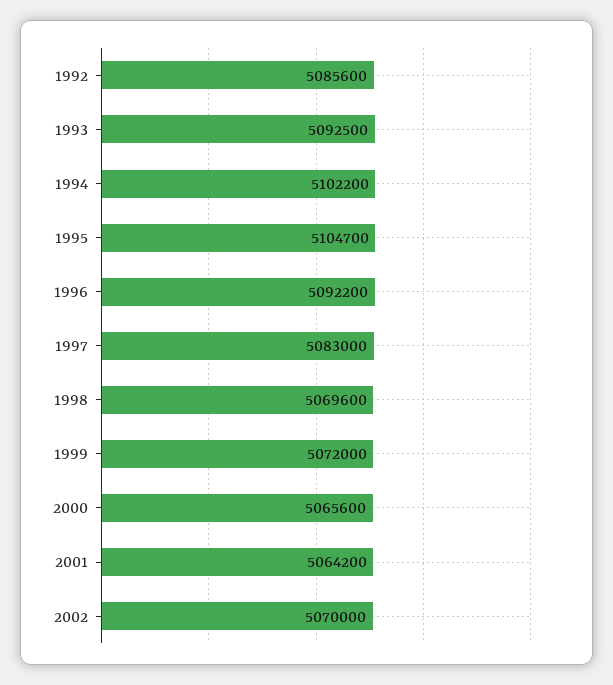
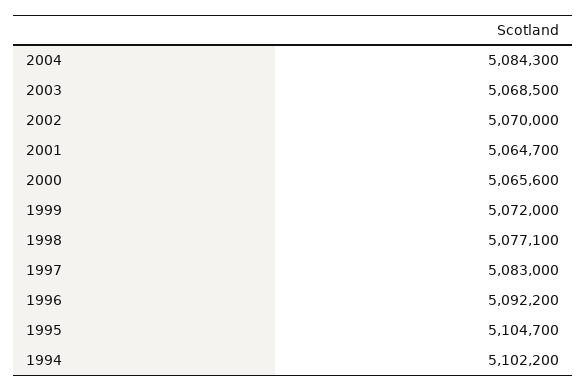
1992: 5085600 -> none
1993: 5092500 -> none
1998: 5069600 -> 5077100
2001: 5064200 -> 5064700
2004: none -> 5084300
2003: none -> 5068500

